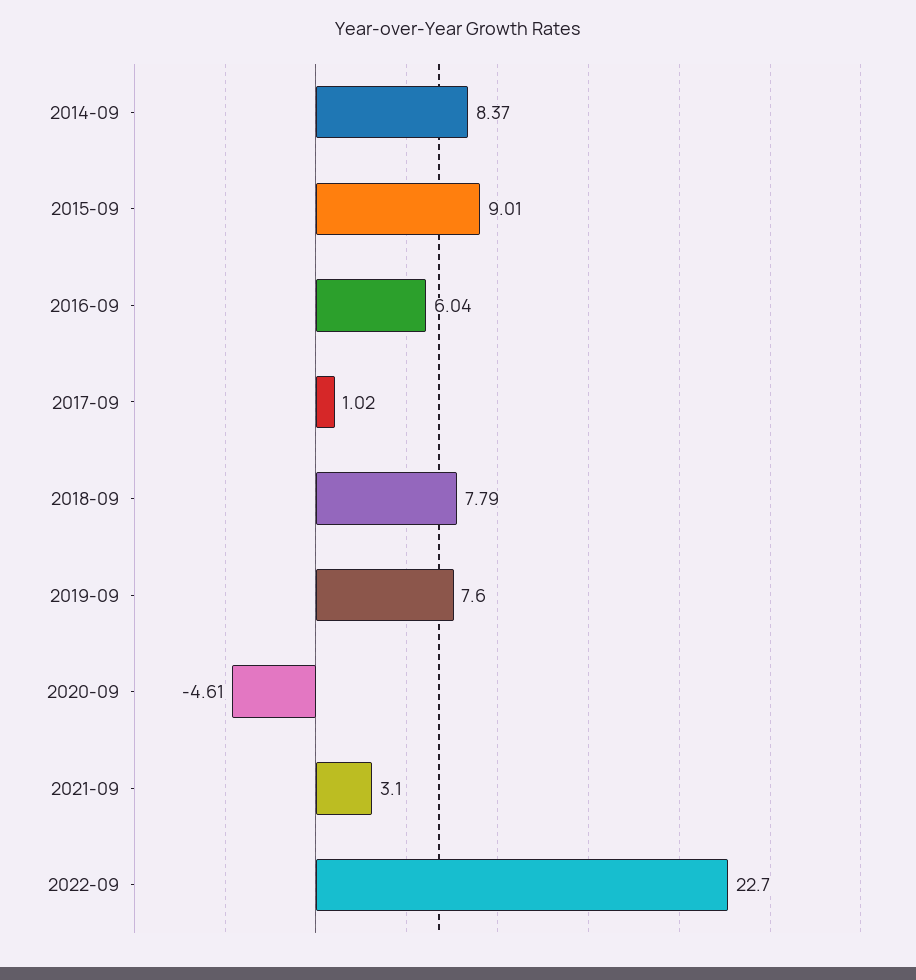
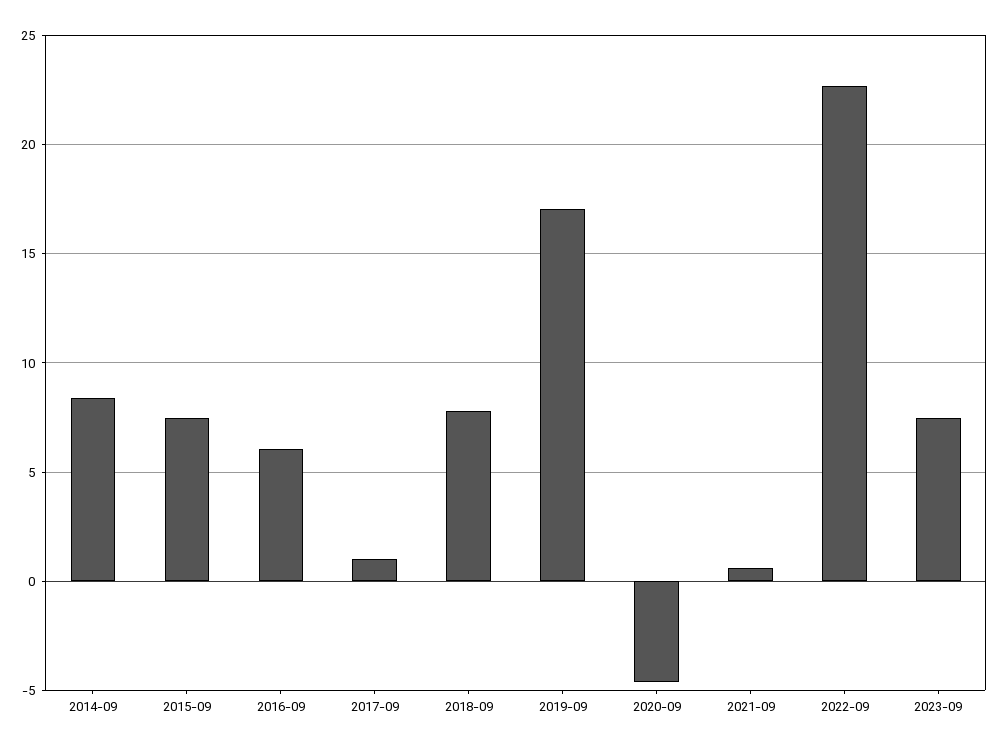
2015-09: 9.01 -> 7.5
2019-09: 7.6 -> 17
2021-09: 3.1 -> 0.5
2023-09: none -> 7.5

